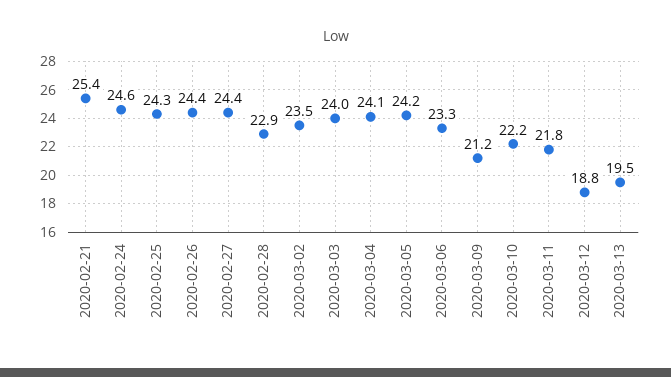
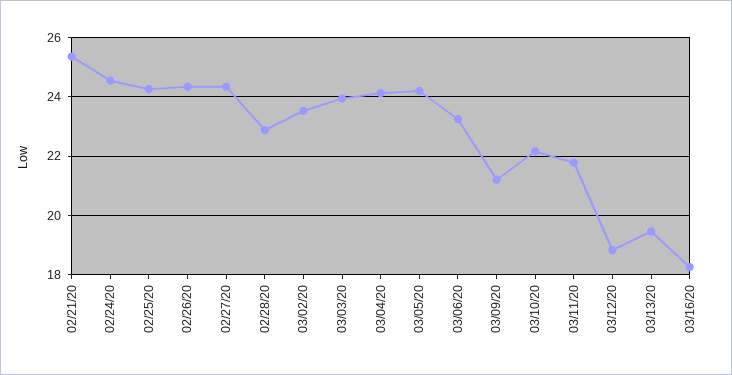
03/16/20: none -> 18.25

